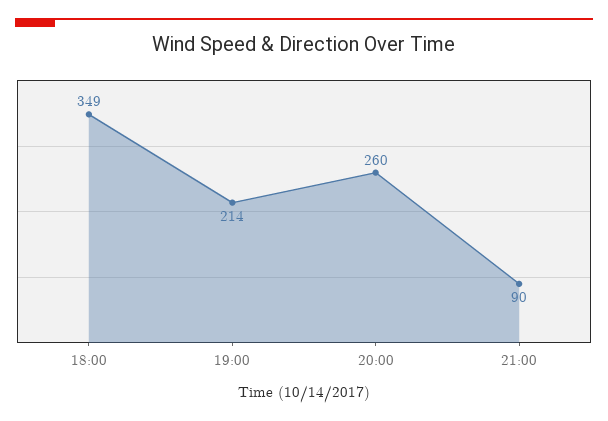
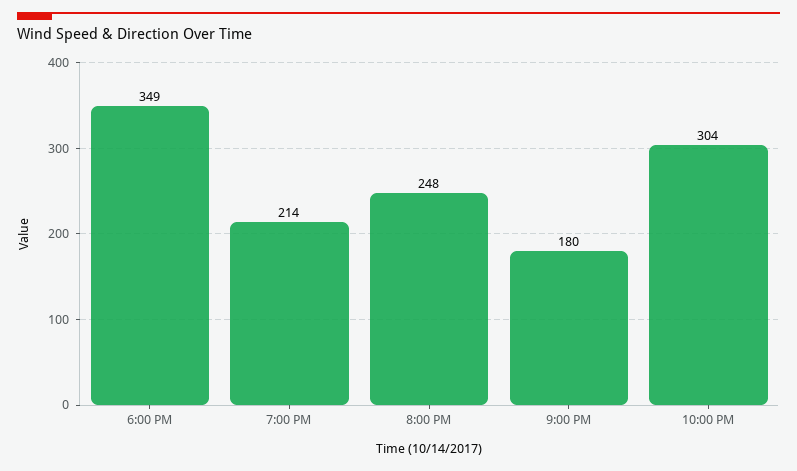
20:00: 260 -> 248
21:00: 90 -> 180
10:00 PM: none -> 304

